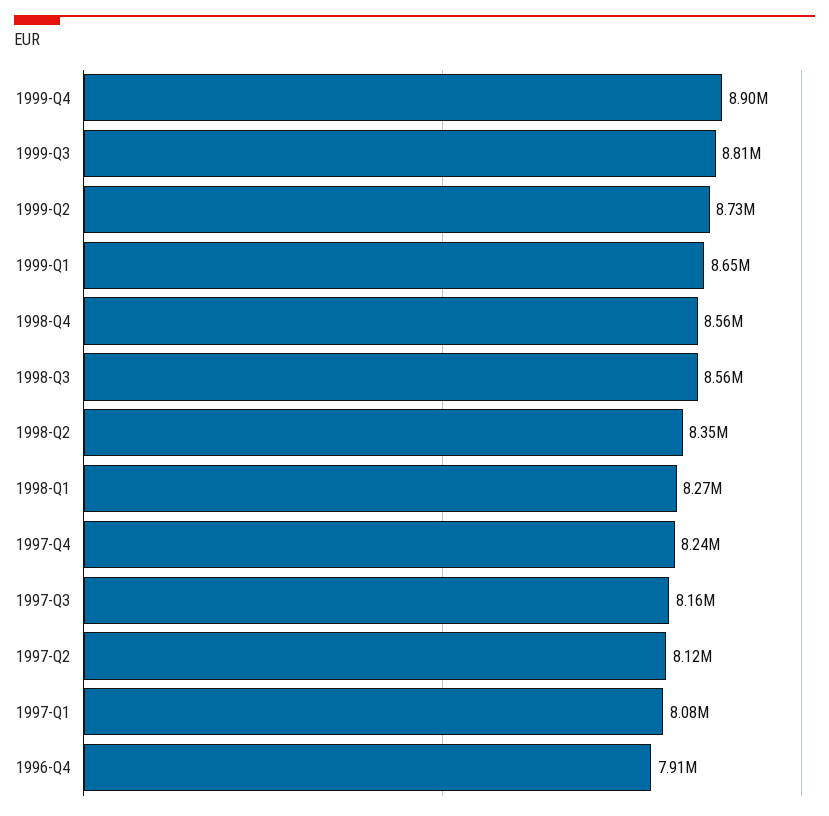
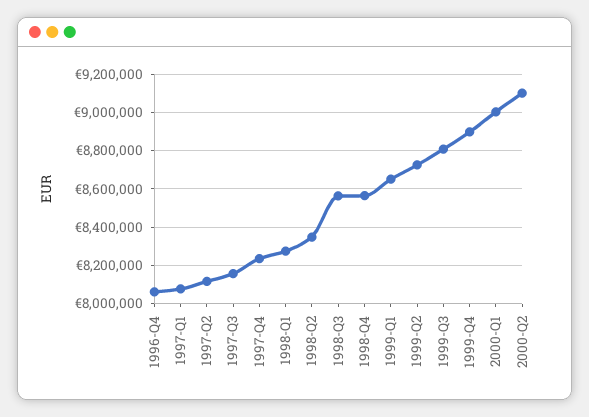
1996-Q4: 7910000 -> 8050000
2000-Q1: none -> 9000000
2000-Q2: none -> 9100000

